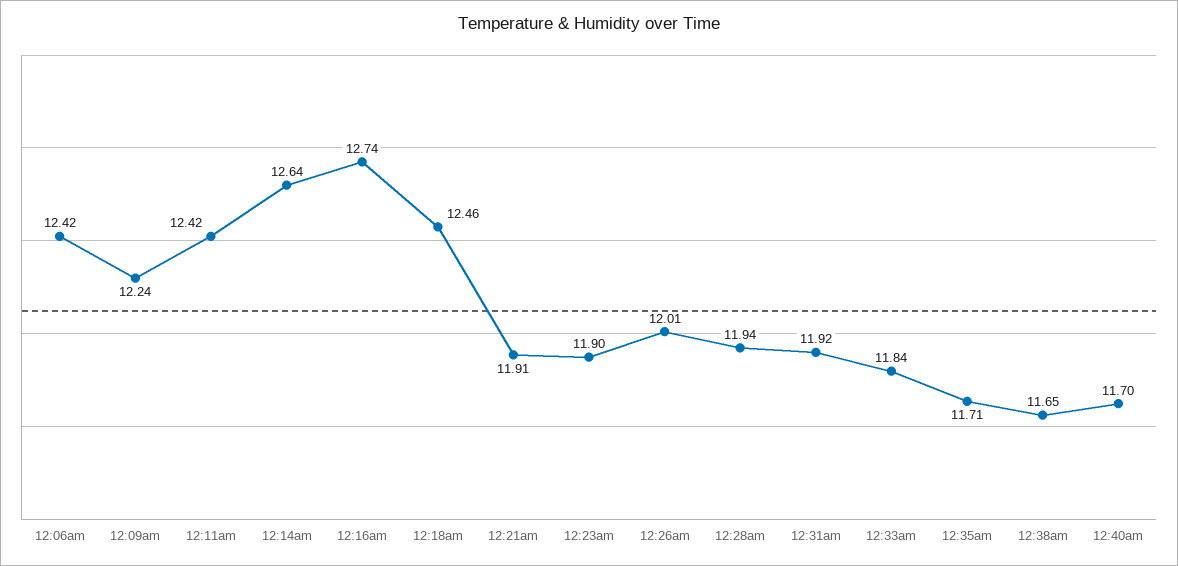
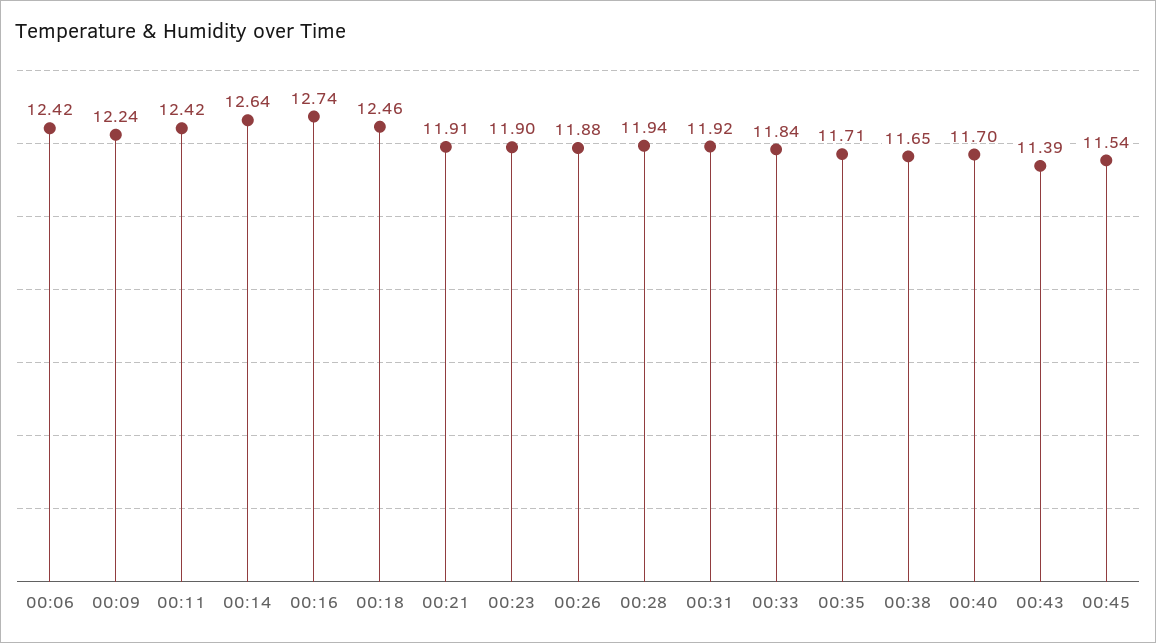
12:26am: 12.01 -> 11.88
00:43: none -> 11.39
00:45: none -> 11.54

